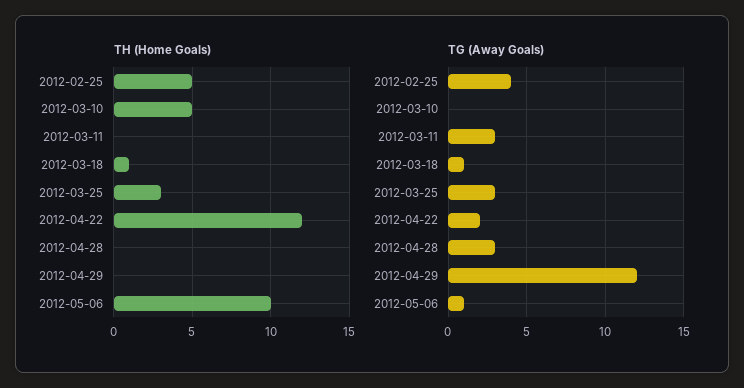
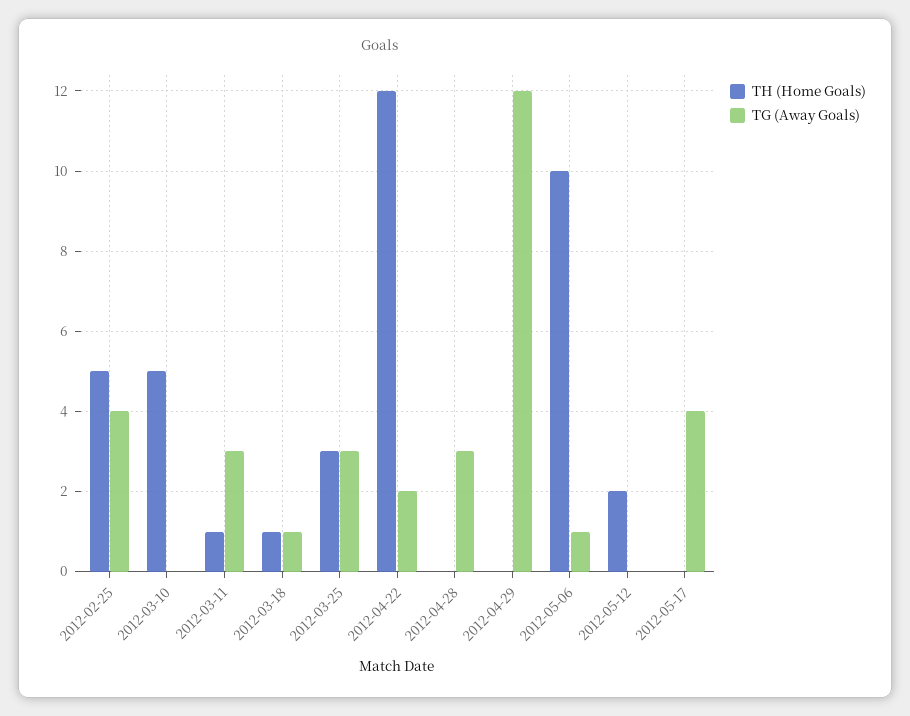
TH (Home Goals), 2012-03-11: 0 -> 1
TH (Home Goals), 2012-05-12: none -> 2
TG (Away Goals), 2012-05-12: none -> 0
TH (Home Goals), 2012-05-17: none -> 0
TG (Away Goals), 2012-05-17: none -> 4

